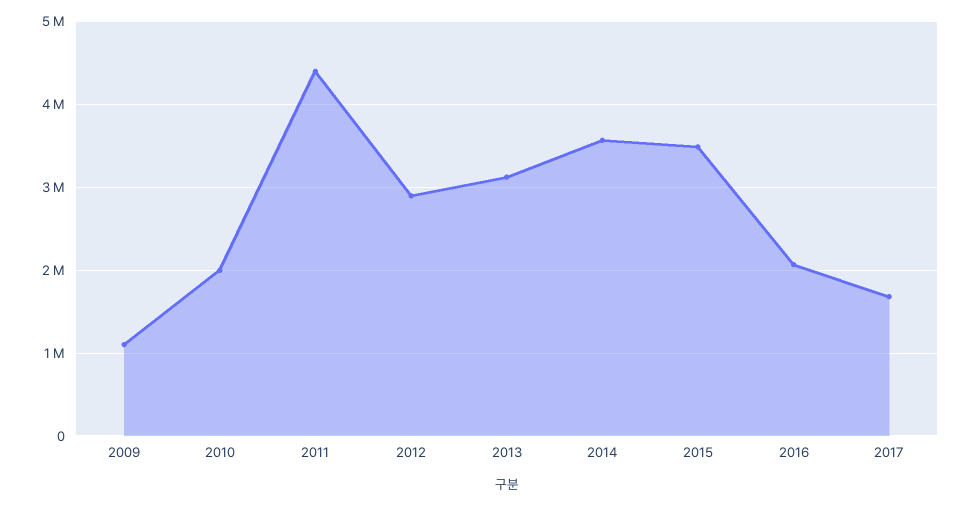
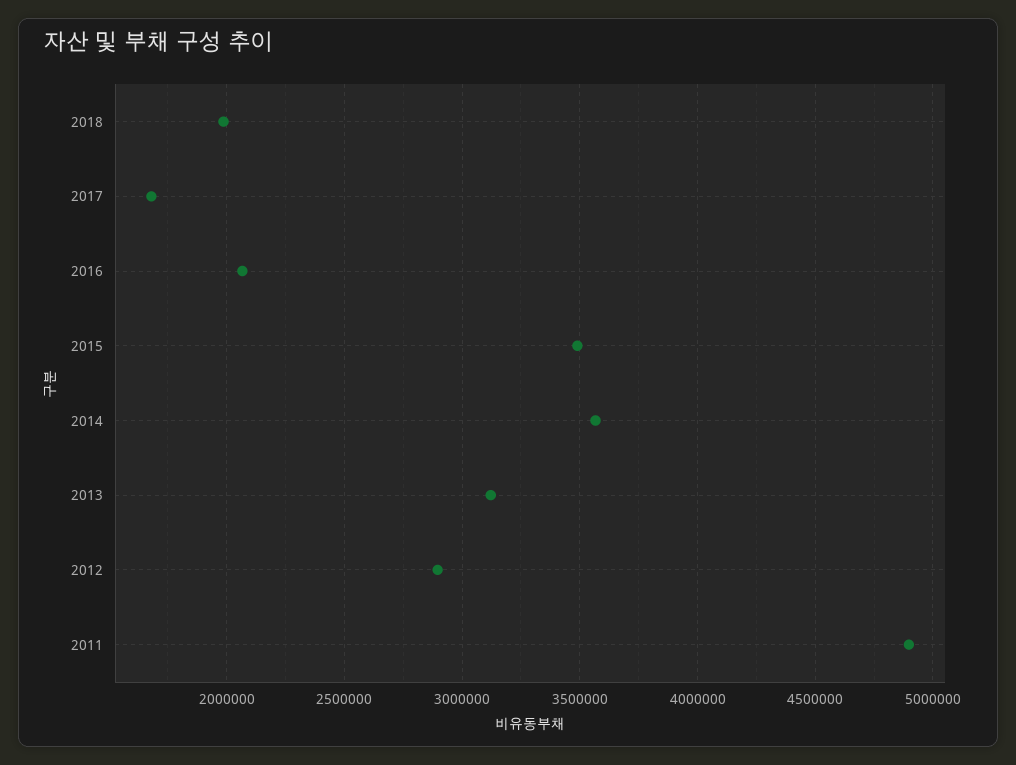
2009: 1100000 -> none
2010: 2000000 -> none
2011: 4400000 -> 4900000
2018: none -> 2000000

